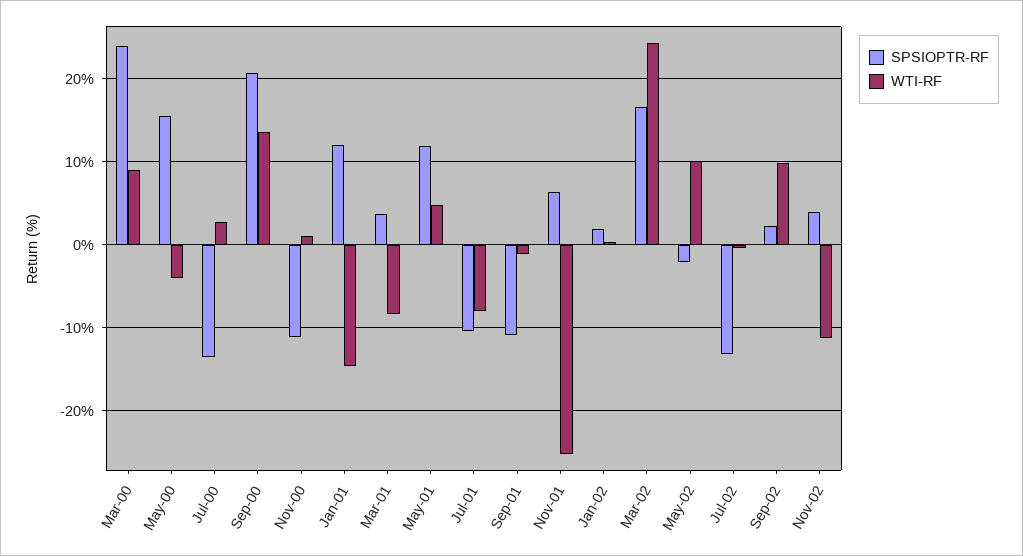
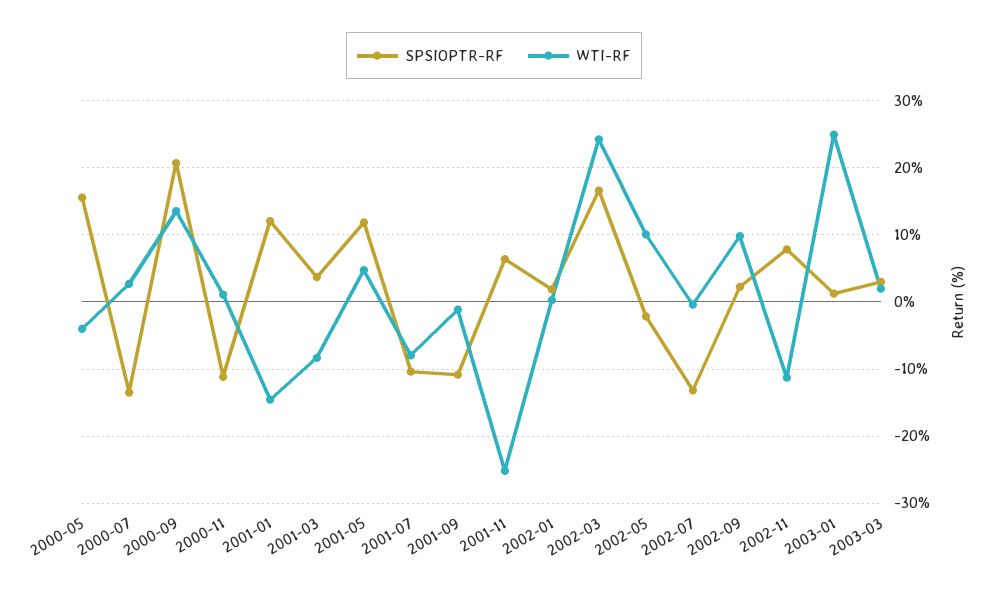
SPSIOPTR-RF, Mar-00: 24 -> none
WTI-RF, Mar-00: 9 -> none
SPSIOPTR-RF, Nov-02: 4 -> 8
SPSIOPTR-RF, 2003-01: none -> 1
WTI-RF, 2003-01: none -> 25
SPSIOPTR-RF, 2003-03: none -> 3
WTI-RF, 2003-03: none -> 2

